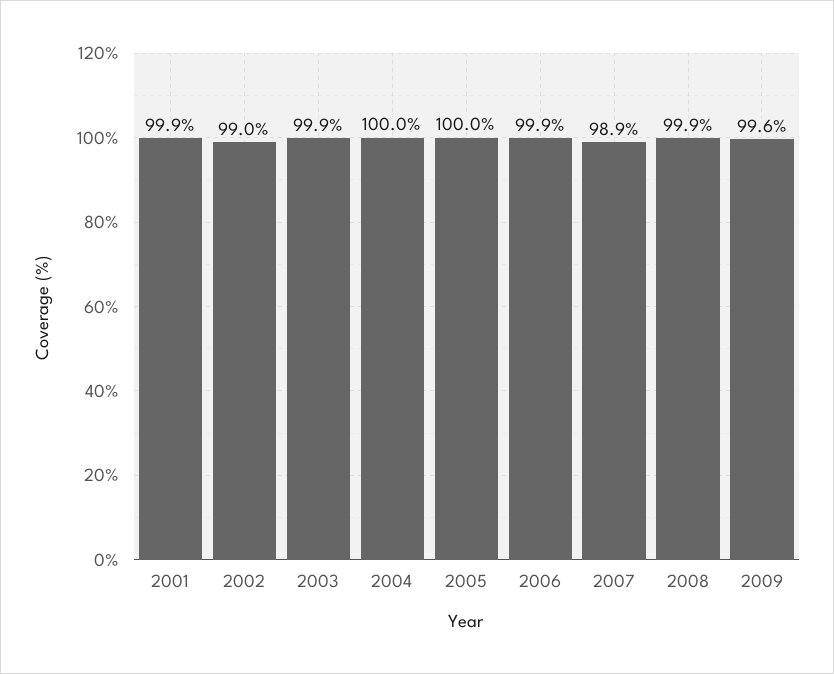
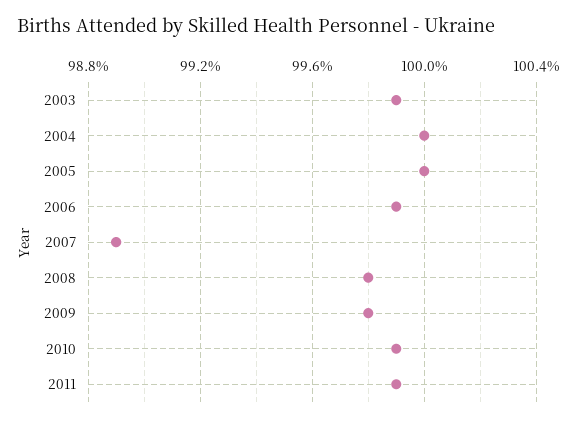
2001: 99.9 -> none
2002: 99 -> none
2008: 99.9 -> 99.8
2009: 99.6 -> 99.8
2010: none -> 99.9
2011: none -> 99.9

